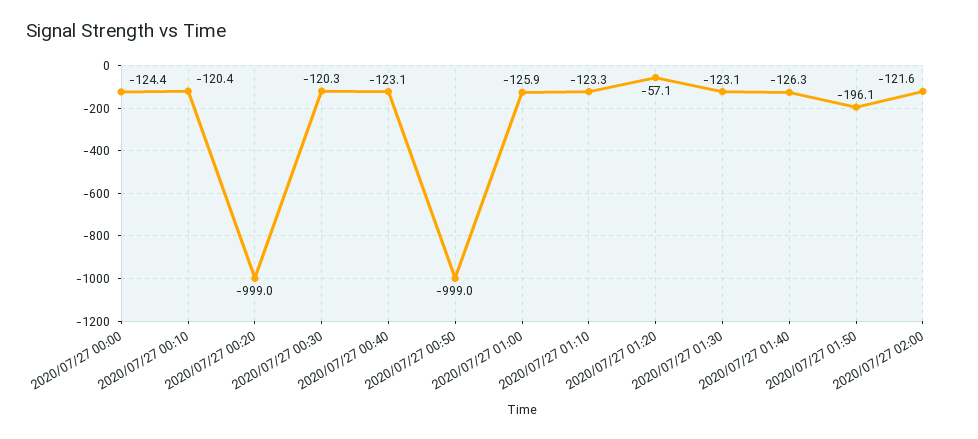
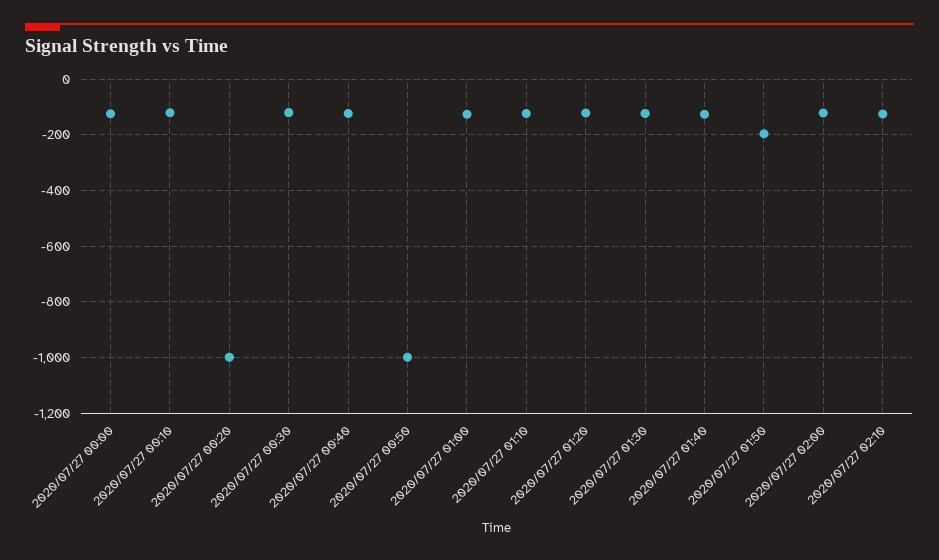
2020/07/27 01:20: -57.1 -> -125
2020/07/27 02:10: none -> -125

